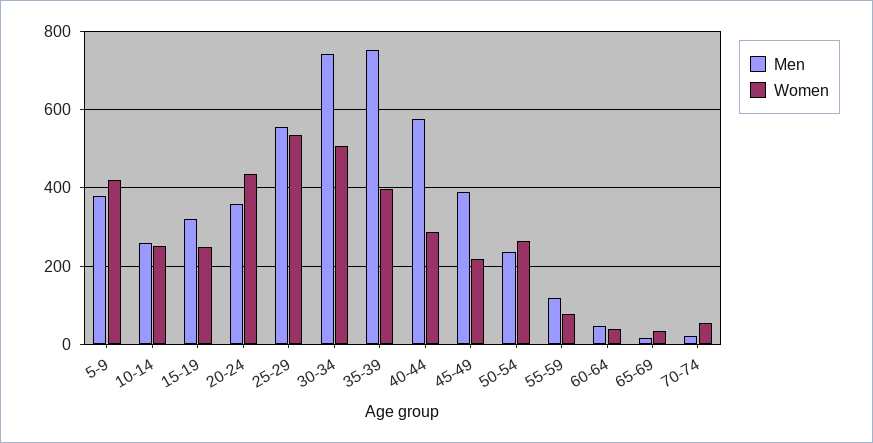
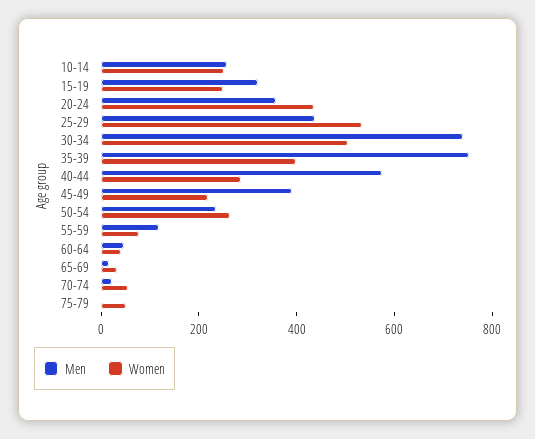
Men, 5-9: 380 -> none
Women, 5-9: 420 -> none
Men, 25-29: 560 -> 450
Men, 75-79: none -> 0
Women, 75-79: none -> 50

